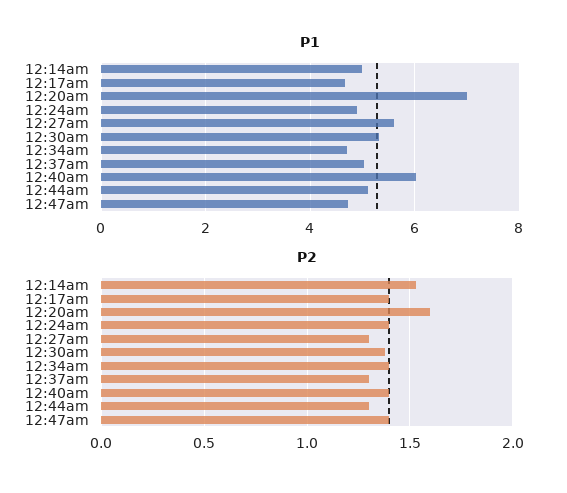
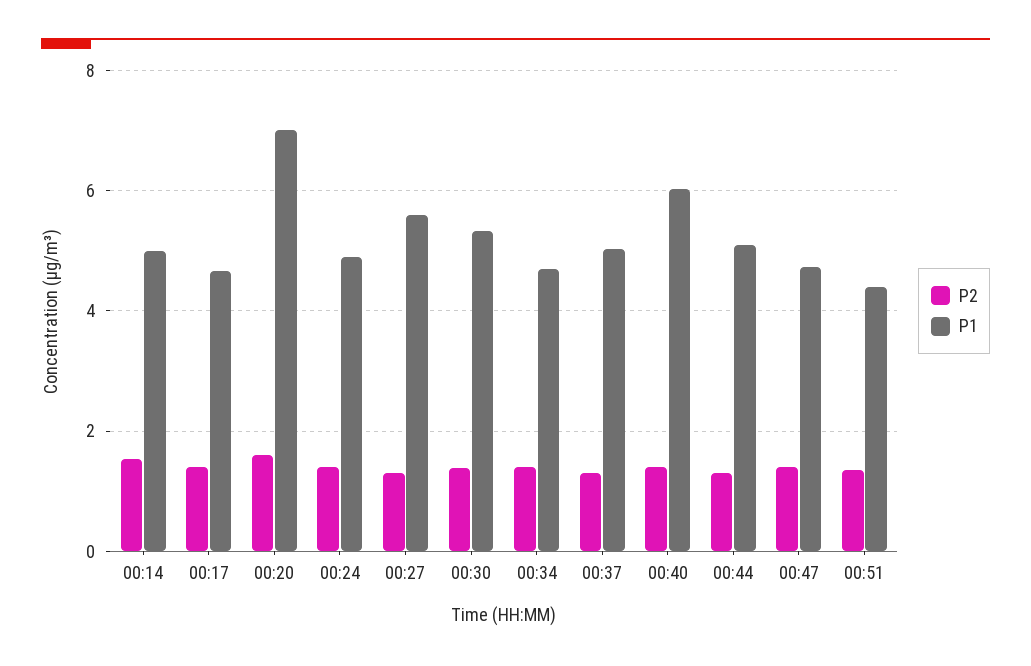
P2, 00:51: none -> 1.4
P1, 00:51: none -> 4.4

